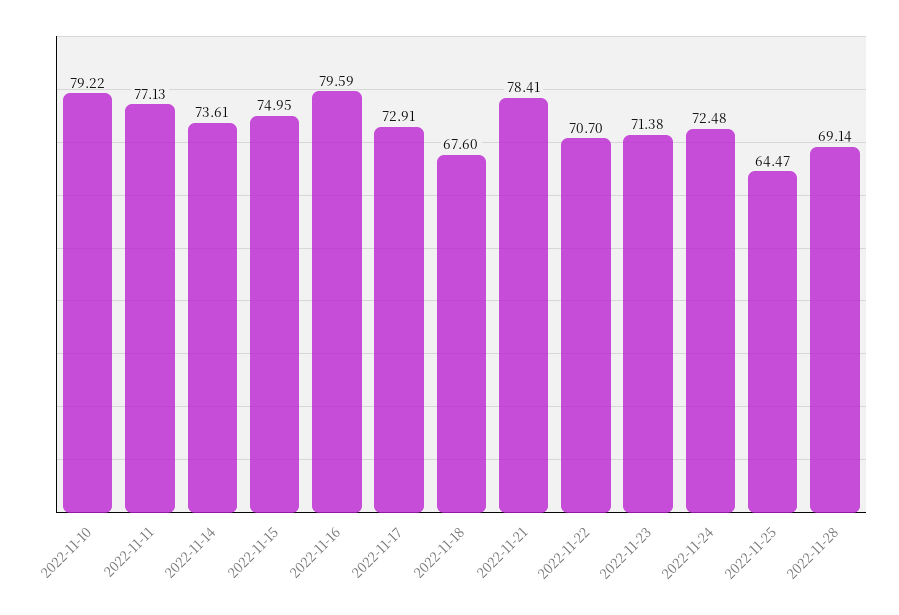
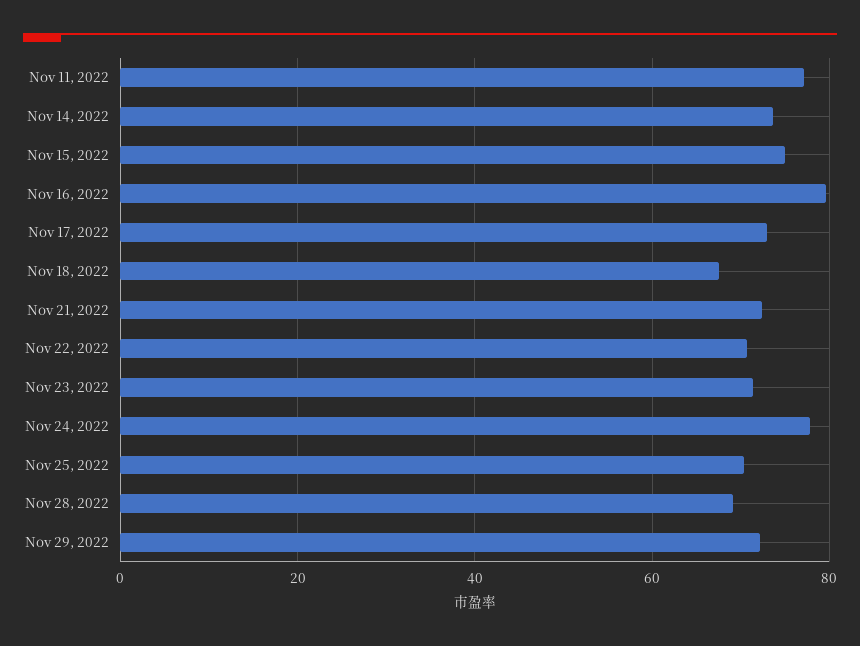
2022-11-10: 79.22 -> none
2022-11-21: 78.41 -> 72
2022-11-24: 72.48 -> 78
2022-11-25: 64.47 -> 70
Nov 29, 2022: none -> 72

